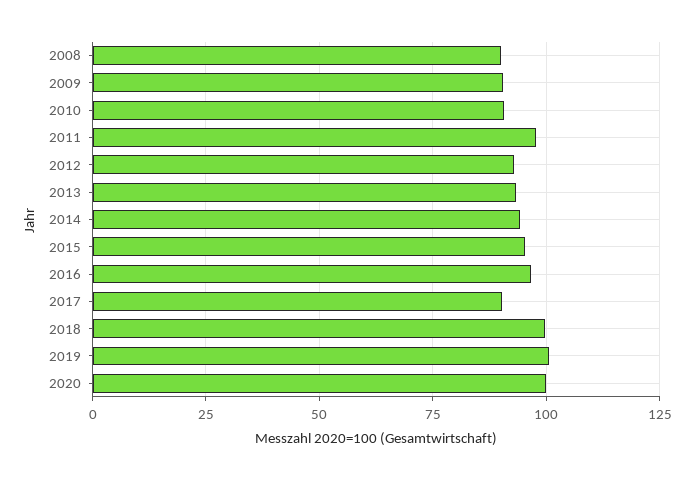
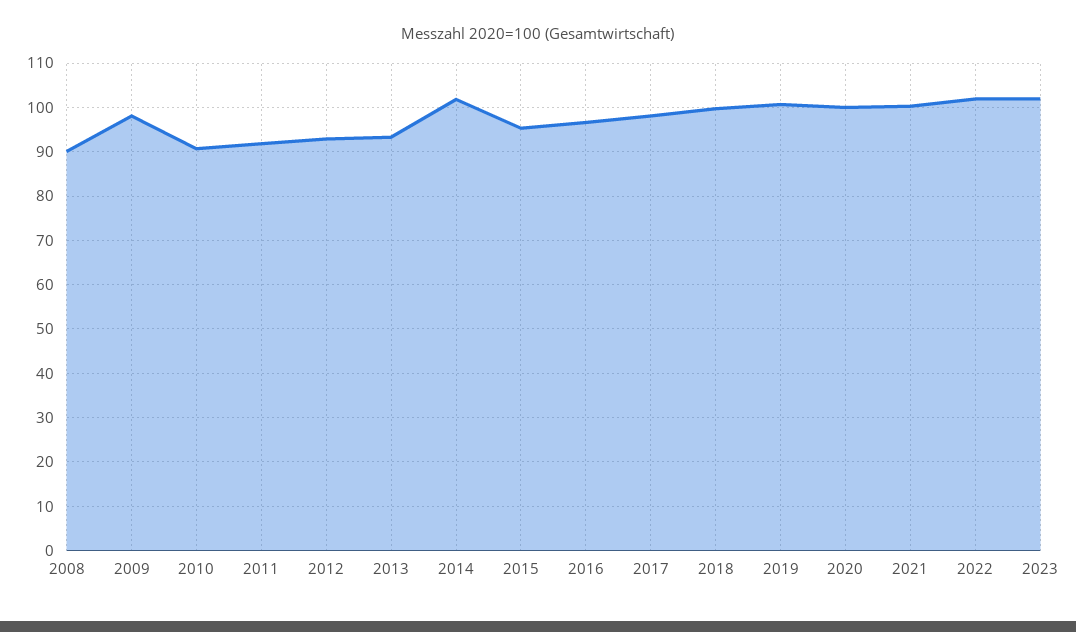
2009: 90 -> 98
2011: 97.5 -> 92
2014: 95 -> 102
2017: 90 -> 98
2021: none -> 100
2022: none -> 102
2023: none -> 102

